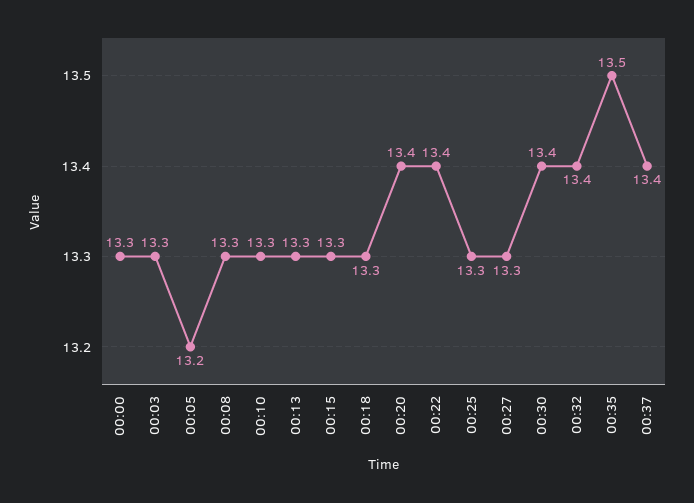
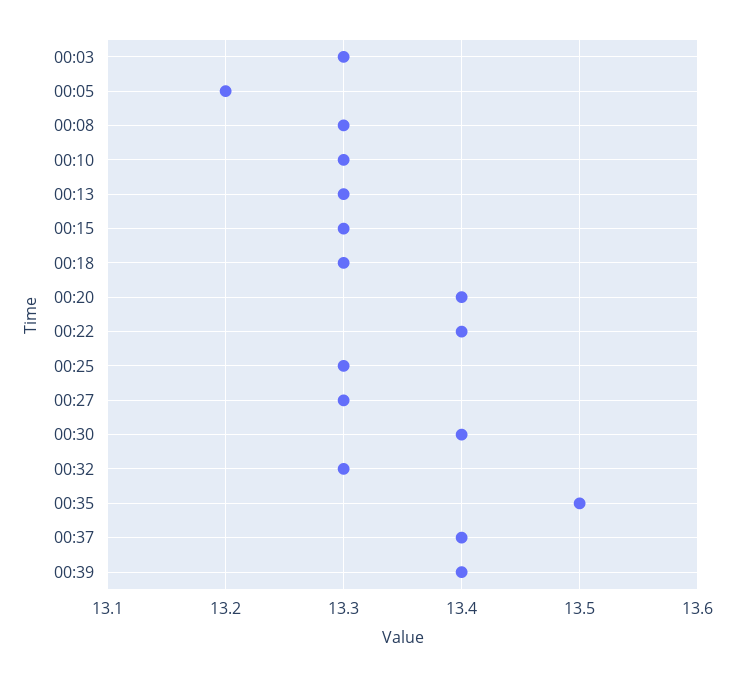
00:00: 13.3 -> none
00:32: 13.4 -> 13.3
00:39: none -> 13.4

